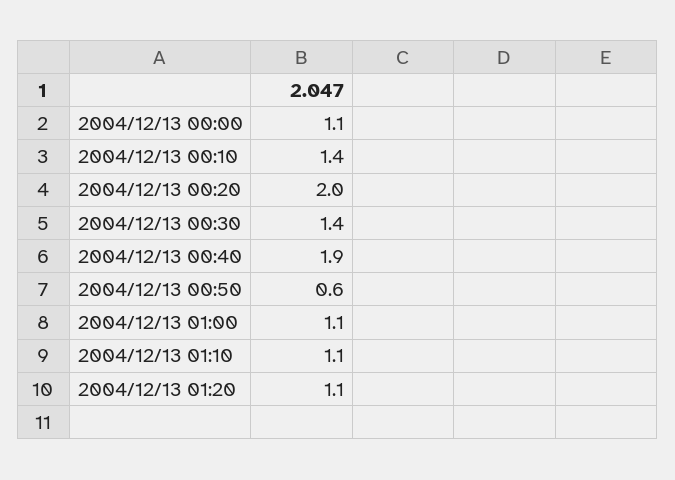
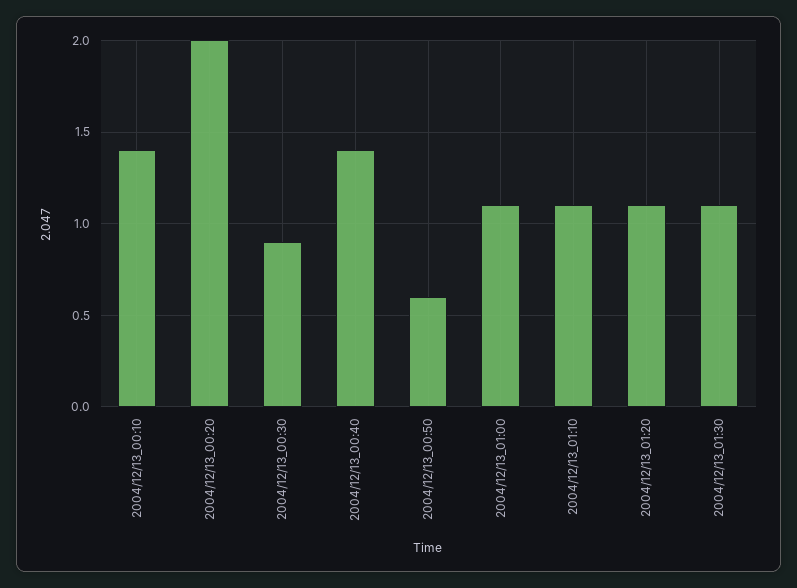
2004/12/13 00:00: 1.1 -> none
2004/12/13 00:30: 1.4 -> 0.9
2004/12/13 00:40: 1.9 -> 1.4
2004/12/13_01:30: none -> 1.1

